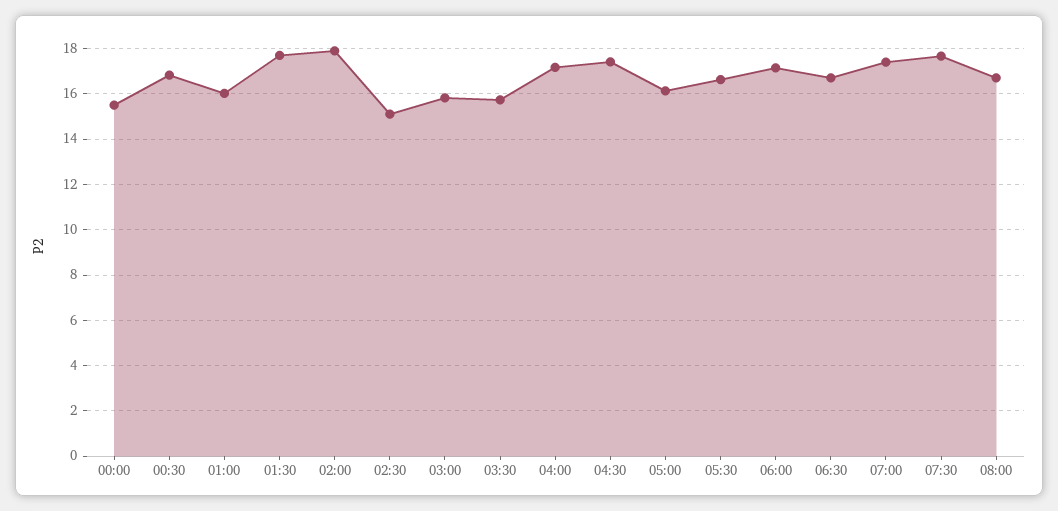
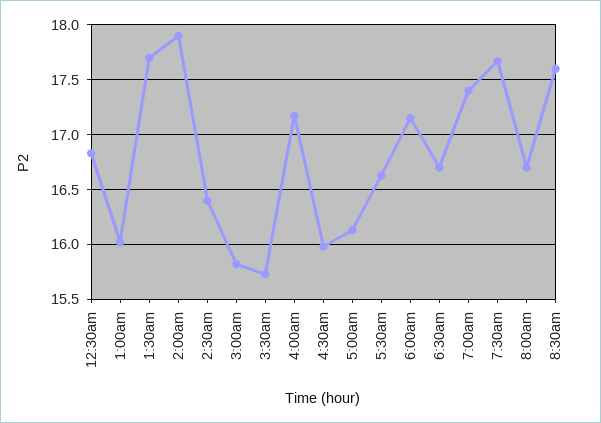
00:00: 15.5 -> none
02:30: 15 -> 16.4
04:30: 17.5 -> 16
8:30am: none -> 17.6

